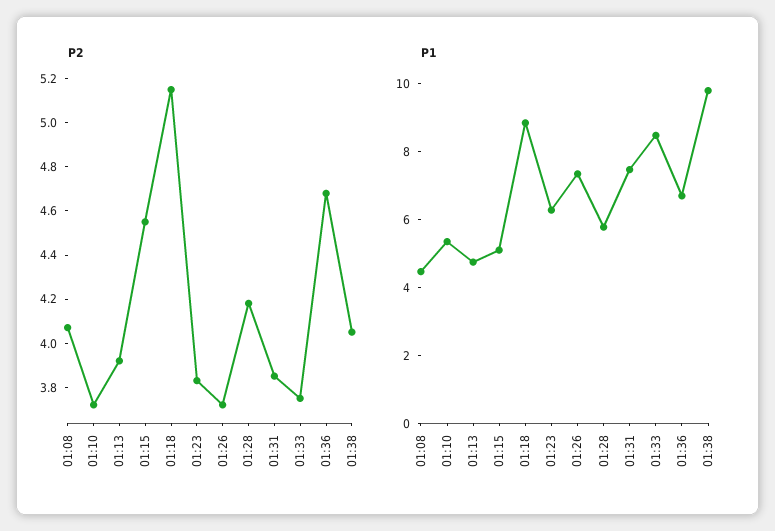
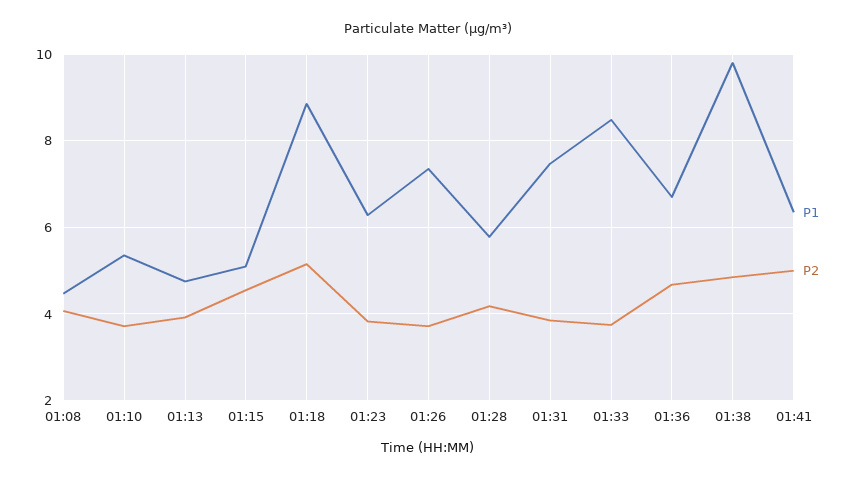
P2, 01:38: 4.05 -> 4.8
P1, 01:41: none -> 6.4
P2, 01:41: none -> 5

